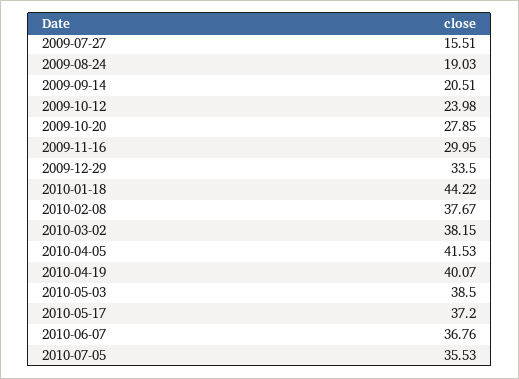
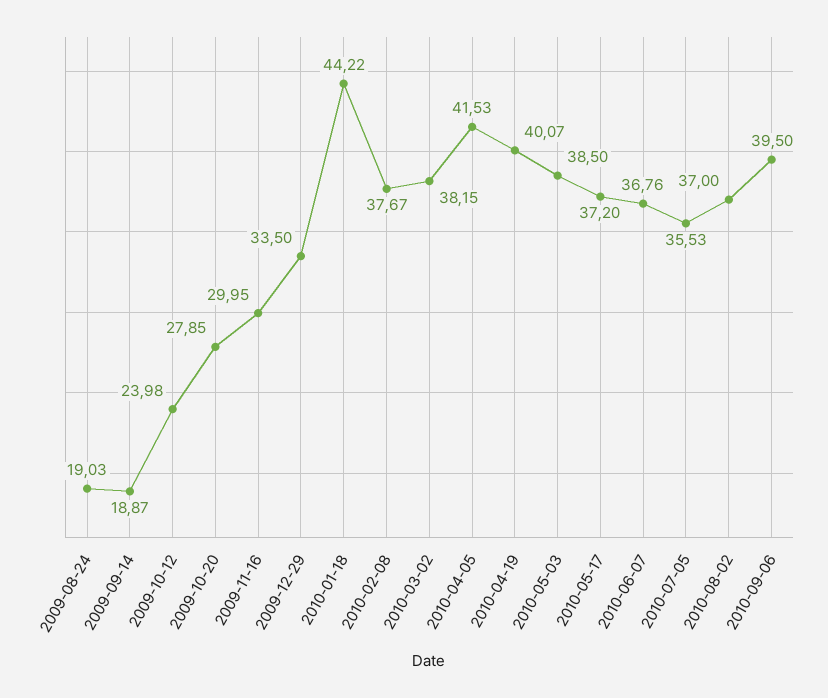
2009-07-27: 15.51 -> none
2009-09-14: 20.51 -> 18.87
2010-08-02: none -> 37
2010-09-06: none -> 39.5

